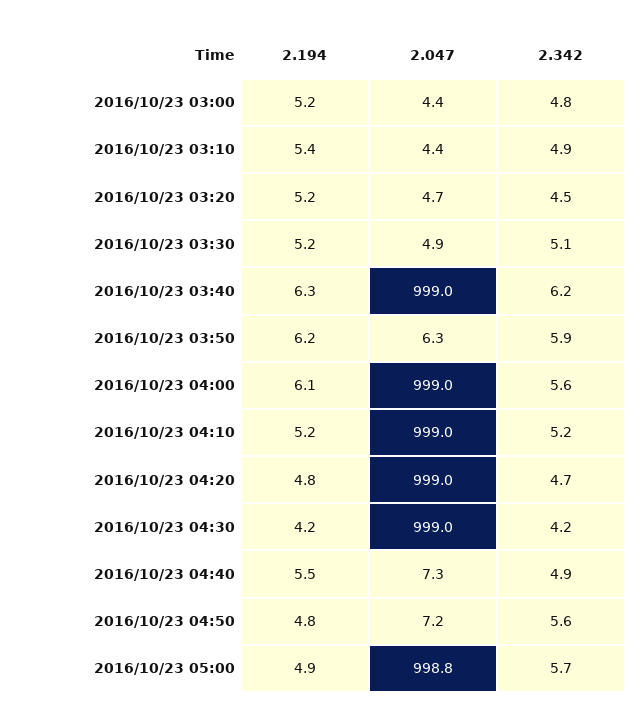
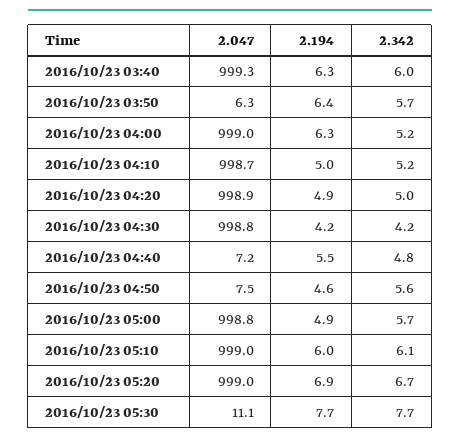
2.194, 2016/10/23 03:00: 5.2 -> none
2.047, 2016/10/23 03:00: 4.4 -> none
2.342, 2016/10/23 03:00: 4.8 -> none
2.194, 2016/10/23 03:10: 5.4 -> none
2.047, 2016/10/23 03:10: 4.4 -> none
2.342, 2016/10/23 03:10: 4.9 -> none
2.194, 2016/10/23 03:20: 5.2 -> none
2.047, 2016/10/23 03:20: 4.7 -> none
2.342, 2016/10/23 03:20: 4.5 -> none
2.194, 2016/10/23 03:30: 5.2 -> none
2.047, 2016/10/23 03:30: 4.9 -> none
2.342, 2016/10/23 03:30: 5.1 -> none
2.047, 2016/10/23 03:40: 999 -> 999.3
2.342, 2016/10/23 03:40: 6.2 -> 6
2.194, 2016/10/23 03:50: 6.2 -> 6.4
2.342, 2016/10/23 03:50: 5.9 -> 5.7
2.194, 2016/10/23 04:00: 6.1 -> 6.3
2.342, 2016/10/23 04:00: 5.6 -> 5.2
2.194, 2016/10/23 04:10: 5.2 -> 5
2.047, 2016/10/23 04:10: 999 -> 998.7
2.194, 2016/10/23 04:20: 4.8 -> 4.9
2.047, 2016/10/23 04:20: 999 -> 998.9
2.342, 2016/10/23 04:20: 4.7 -> 5
2.047, 2016/10/23 04:30: 999 -> 998.8
2.047, 2016/10/23 04:40: 7.3 -> 7.2
2.342, 2016/10/23 04:40: 4.9 -> 4.8
2.194, 2016/10/23 04:50: 4.8 -> 4.6
2.047, 2016/10/23 04:50: 7.2 -> 7.5
2.047, 2016/10/23 05:10: none -> 999
2.194, 2016/10/23 05:10: none -> 6
2.342, 2016/10/23 05:10: none -> 6.1
2.047, 2016/10/23 05:20: none -> 999
2.194, 2016/10/23 05:20: none -> 6.9
2.342, 2016/10/23 05:20: none -> 6.7
2.047, 2016/10/23 05:30: none -> 11.1
2.194, 2016/10/23 05:30: none -> 7.7
2.342, 2016/10/23 05:30: none -> 7.7

